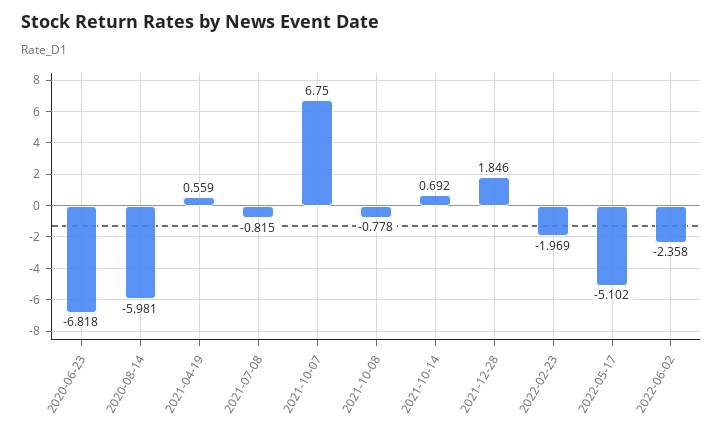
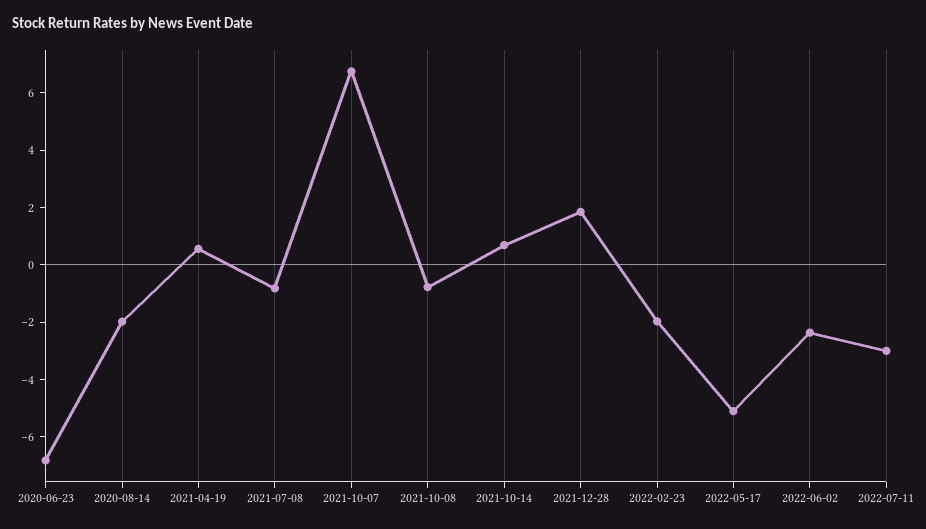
2020-08-14: -5.981 -> -2
2022-07-11: none -> -3

